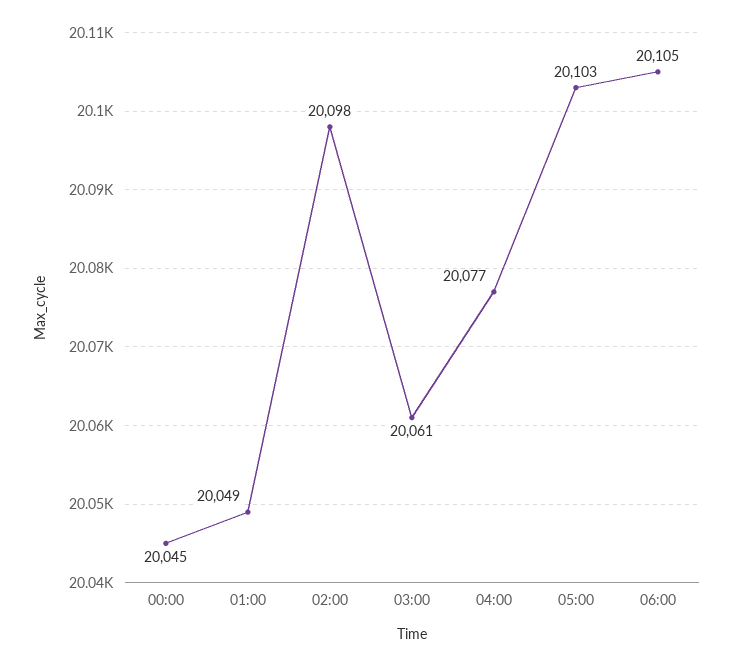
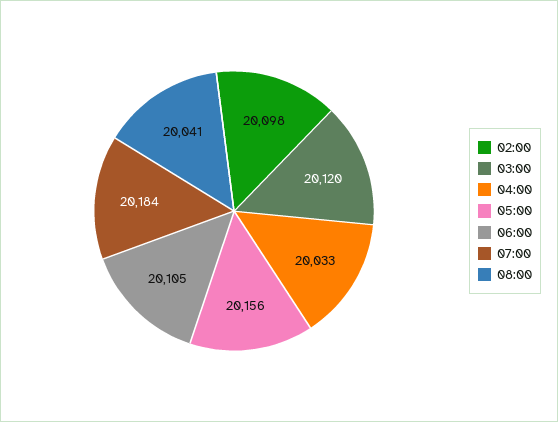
00:00: 20045 -> none
01:00: 20049 -> none
03:00: 20061 -> 20120
04:00: 20077 -> 20033
05:00: 20103 -> 20156
07:00: none -> 20184
08:00: none -> 20041

